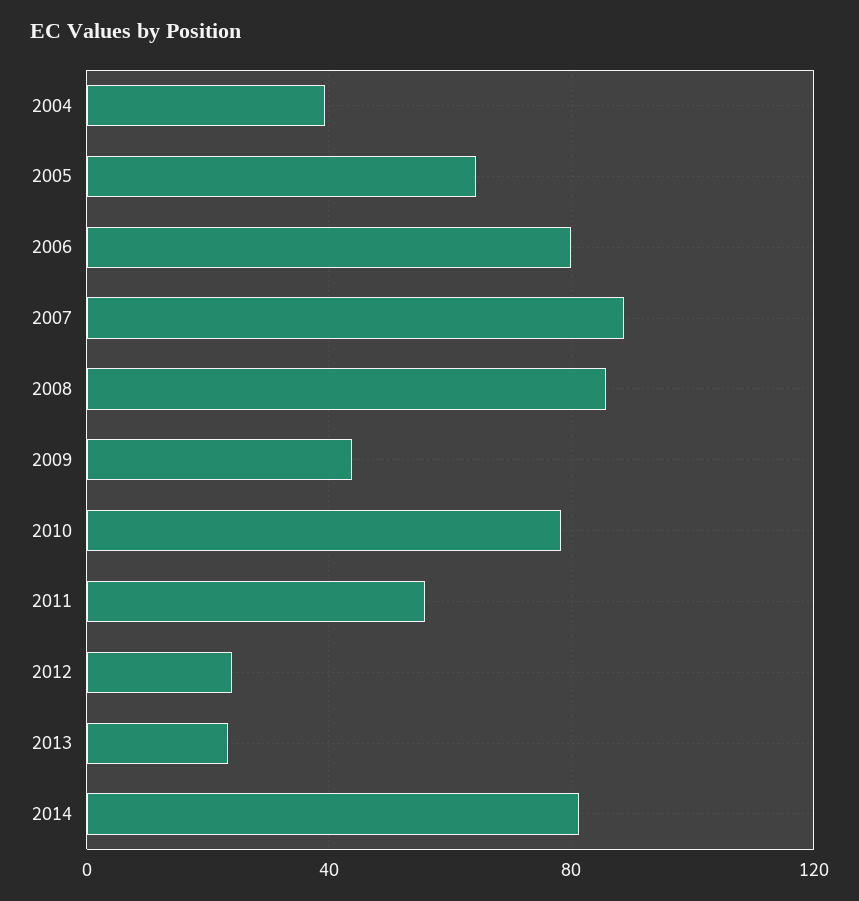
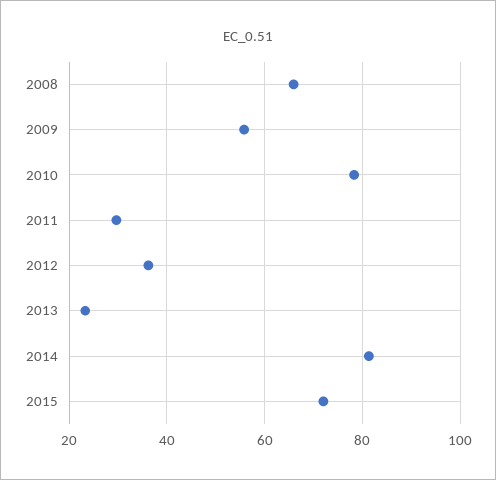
2004: 40 -> none
2005: 65 -> none
2006: 80 -> none
2007: 90 -> none
2008: 85 -> 66
2009: 45 -> 56
2011: 55 -> 30
2012: 25 -> 36
2015: none -> 72

